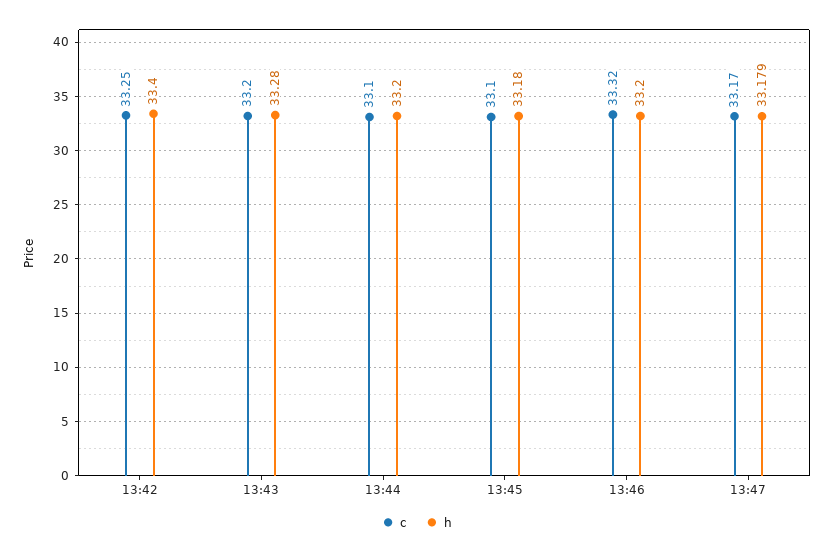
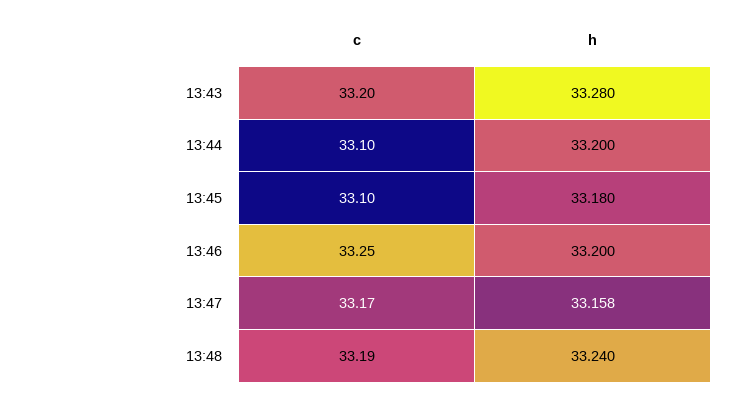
c, 13:42: 33.25 -> none
h, 13:42: 33.4 -> none
c, 13:46: 33.32 -> 33.25
h, 13:47: 33.179 -> 33.158
c, 13:48: none -> 33.19
h, 13:48: none -> 33.24

